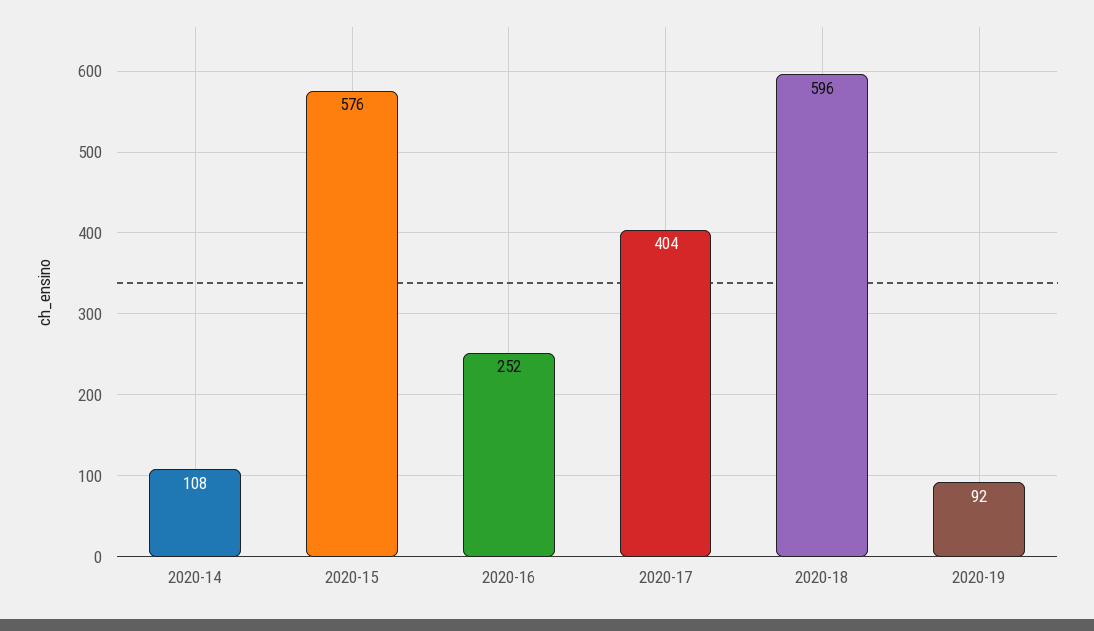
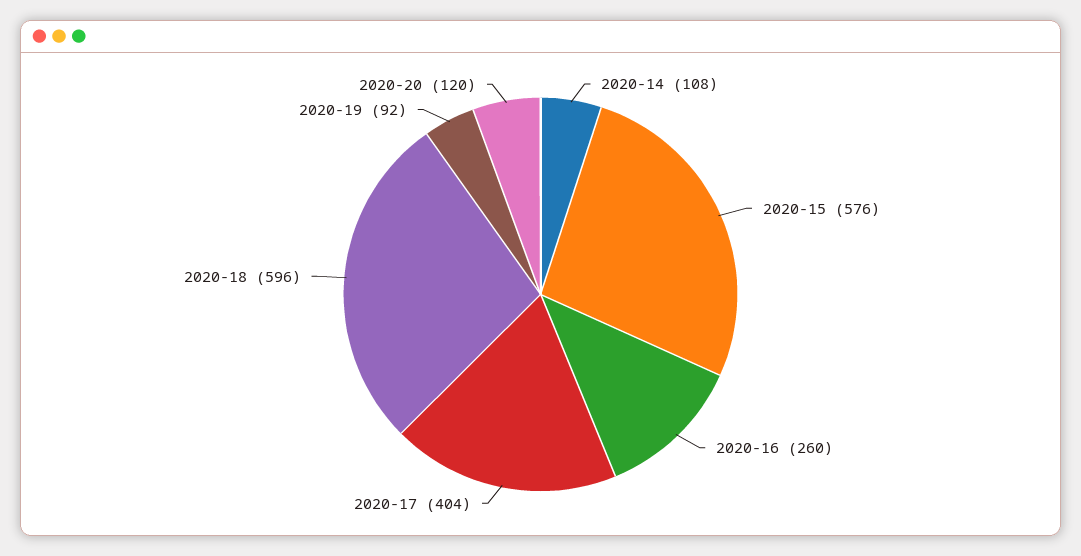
2020-16: 252 -> 260
2020-20: none -> 120

